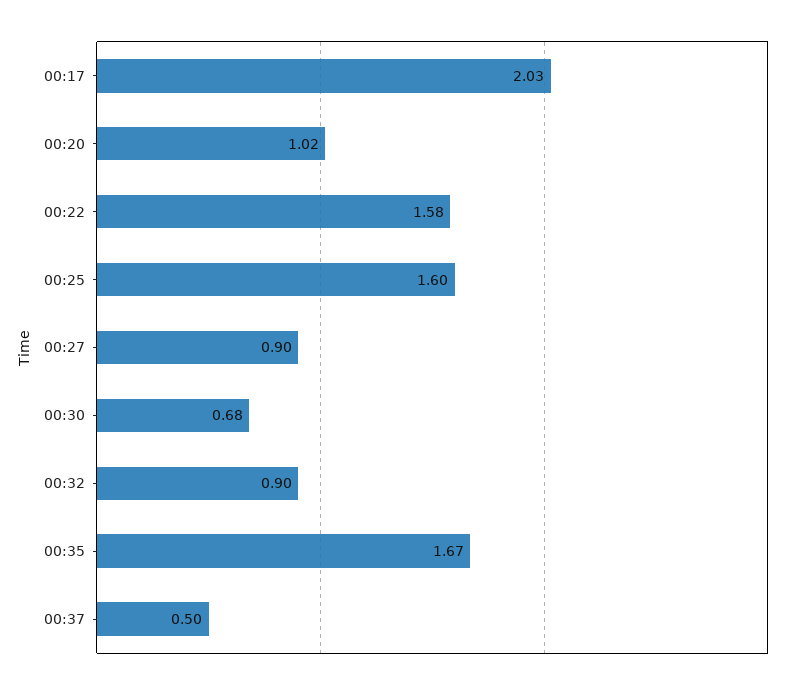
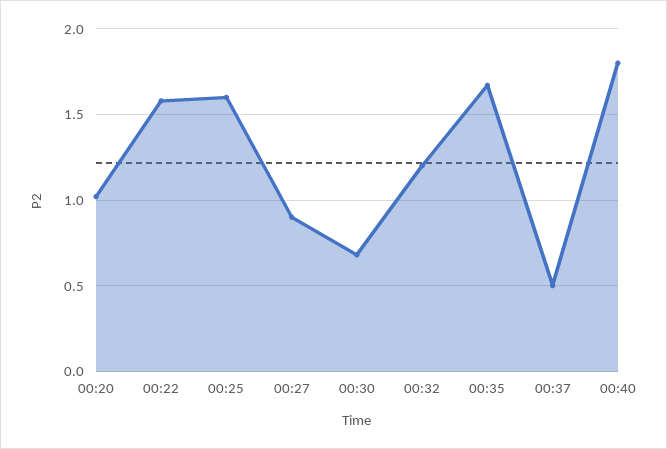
00:17: 2.03 -> none
00:32: 0.9 -> 1.2
00:40: none -> 1.8

